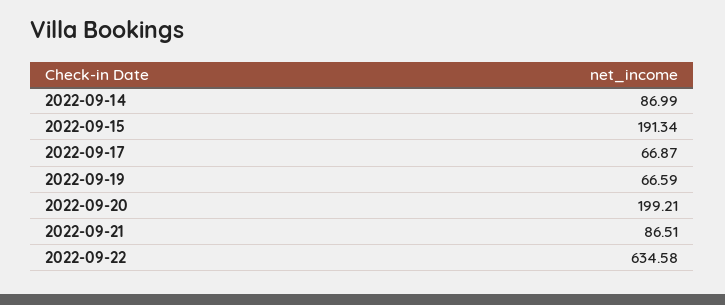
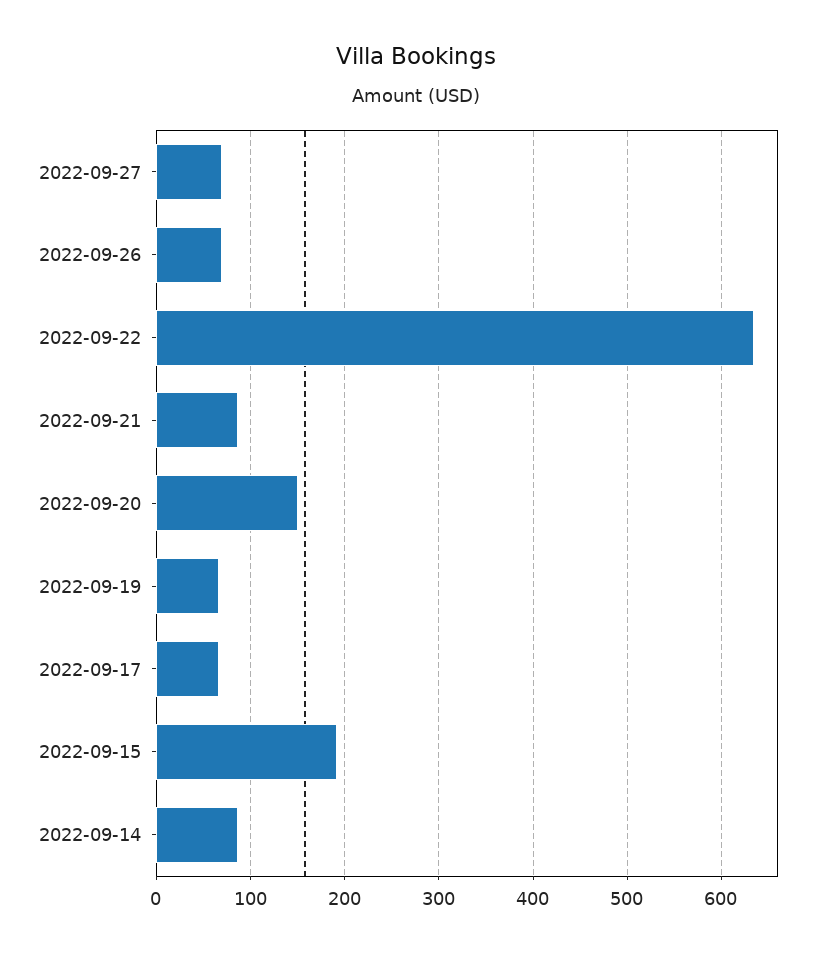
2022-09-20: 199.21 -> 150
2022-09-27: none -> 70
2022-09-26: none -> 70

